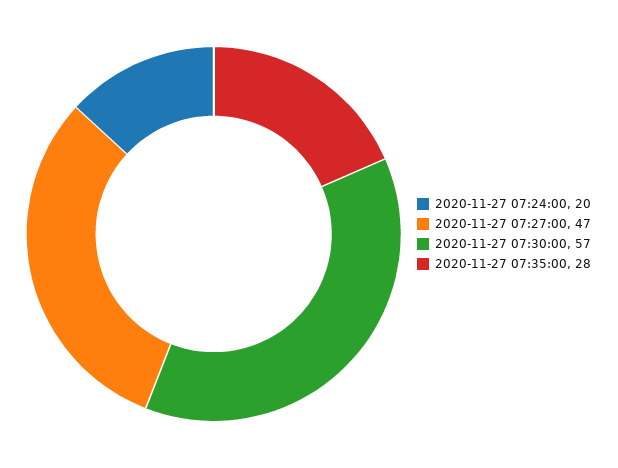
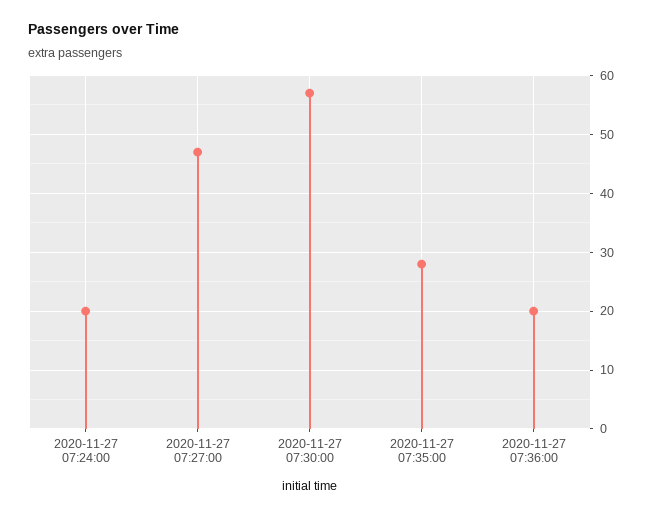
2020-11-27 07:36:00: none -> 20

